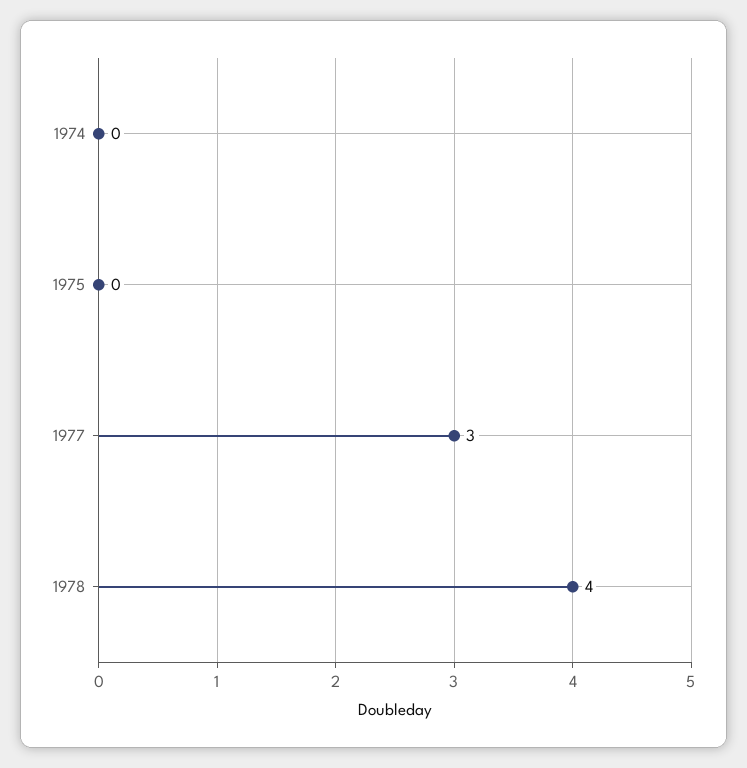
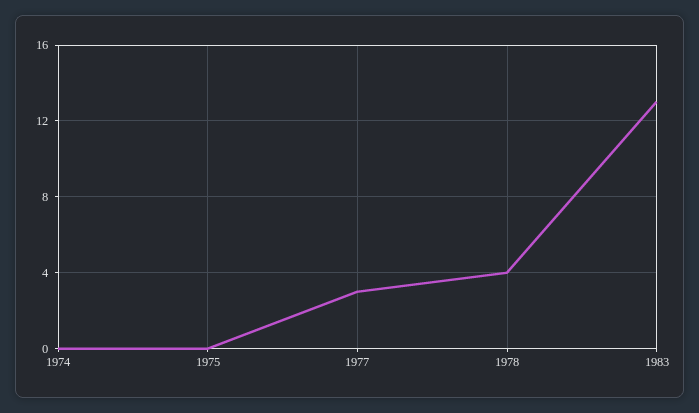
1983: none -> 13

